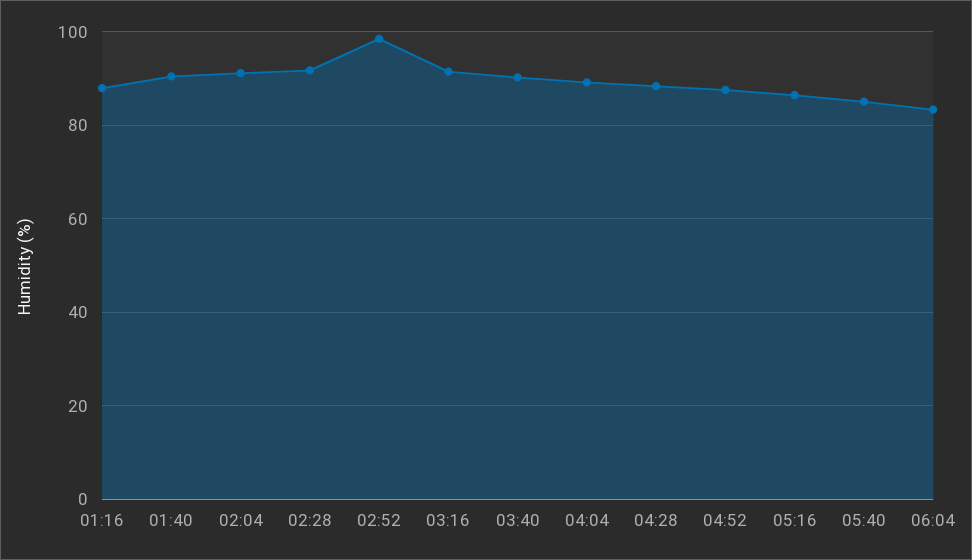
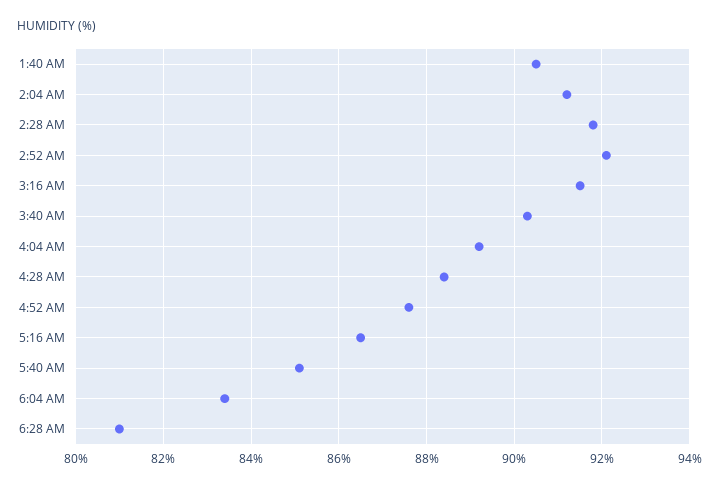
01:16: 88 -> none
02:52: 98 -> 92
6:28 AM: none -> 81

